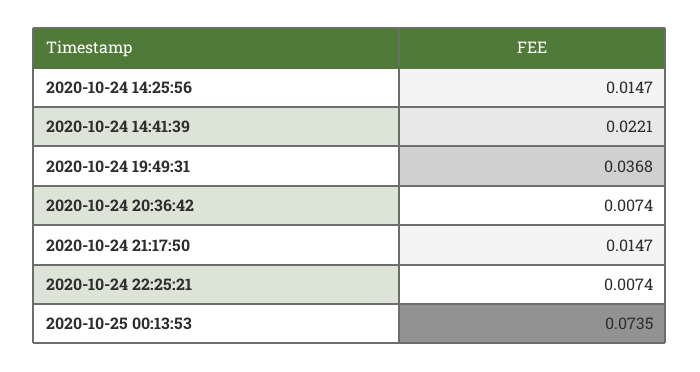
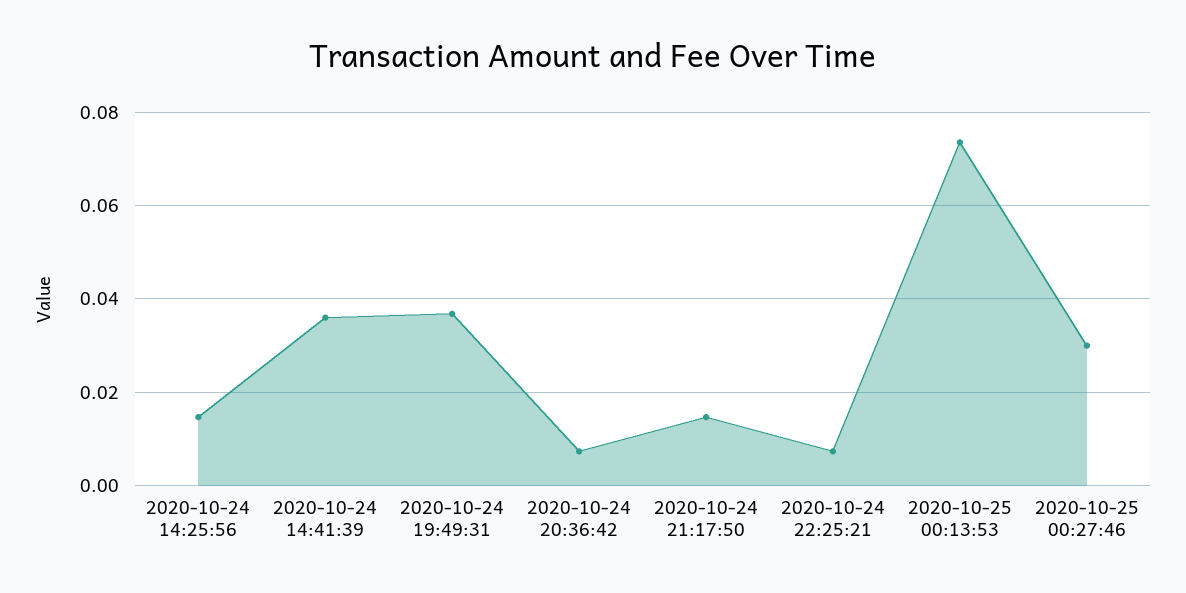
2020-10-24 14:41:39: 0.0221 -> 0.036
2020-10-25 00:27:46: none -> 0.03

